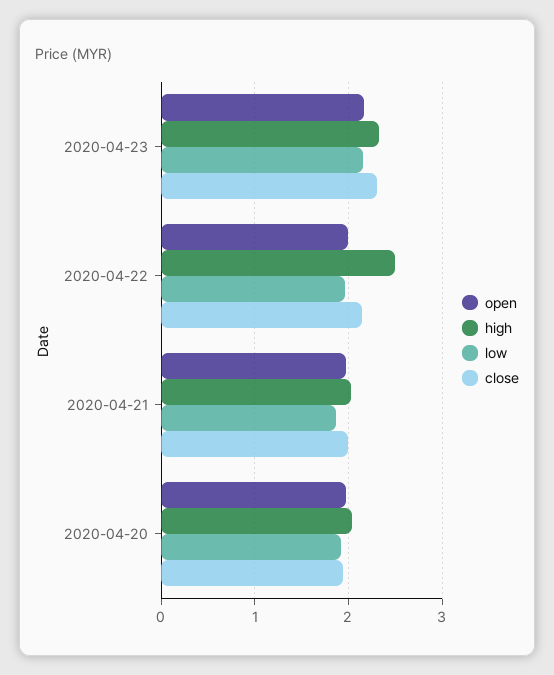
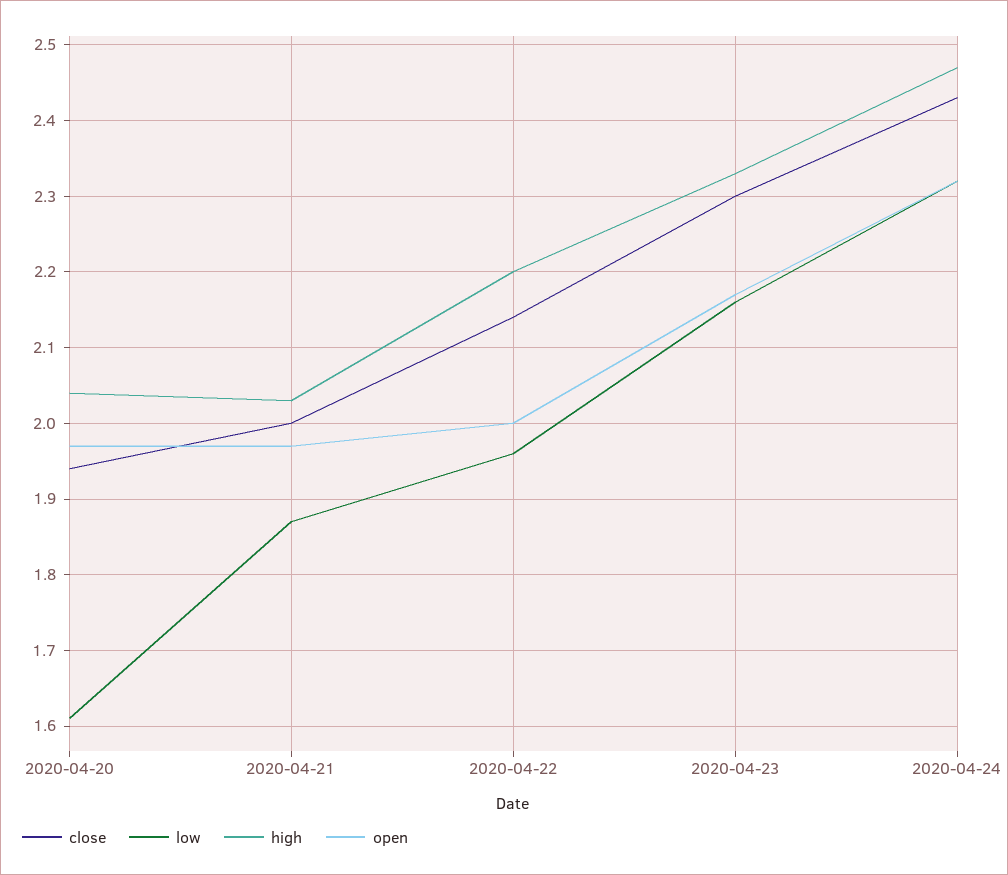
high, 2020-04-22: 2.5 -> 2.2
low, 2020-04-20: 1.9 -> 1.61
close, 2020-04-24: none -> 2.43
low, 2020-04-24: none -> 2.32
high, 2020-04-24: none -> 2.47
open, 2020-04-24: none -> 2.32

